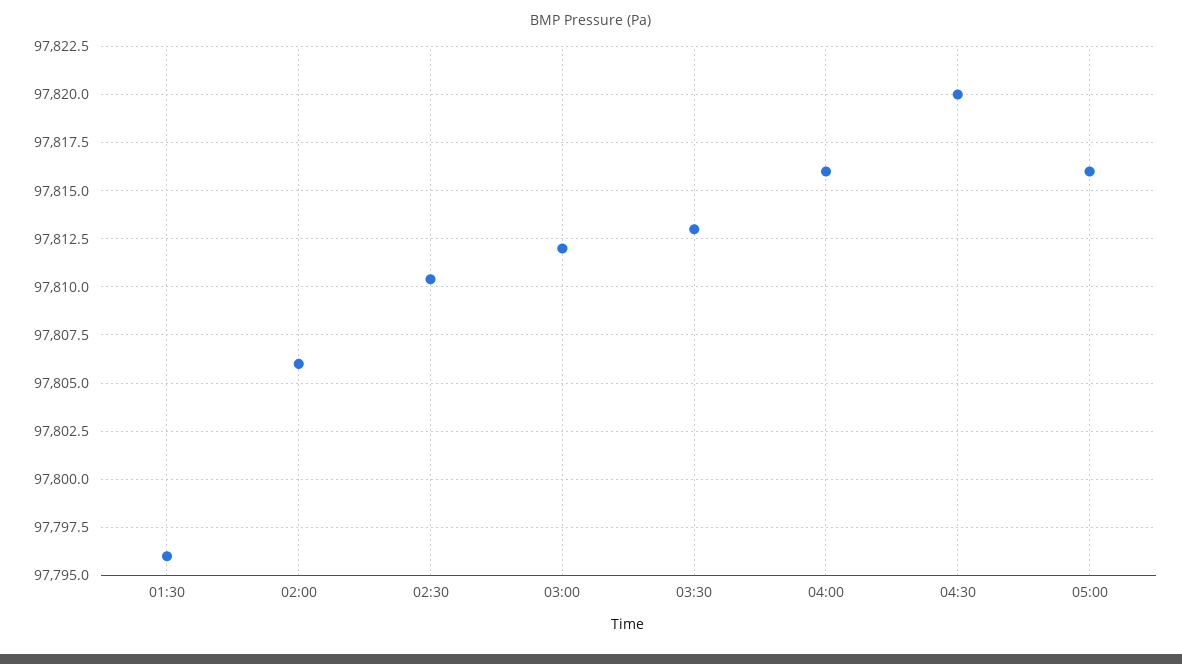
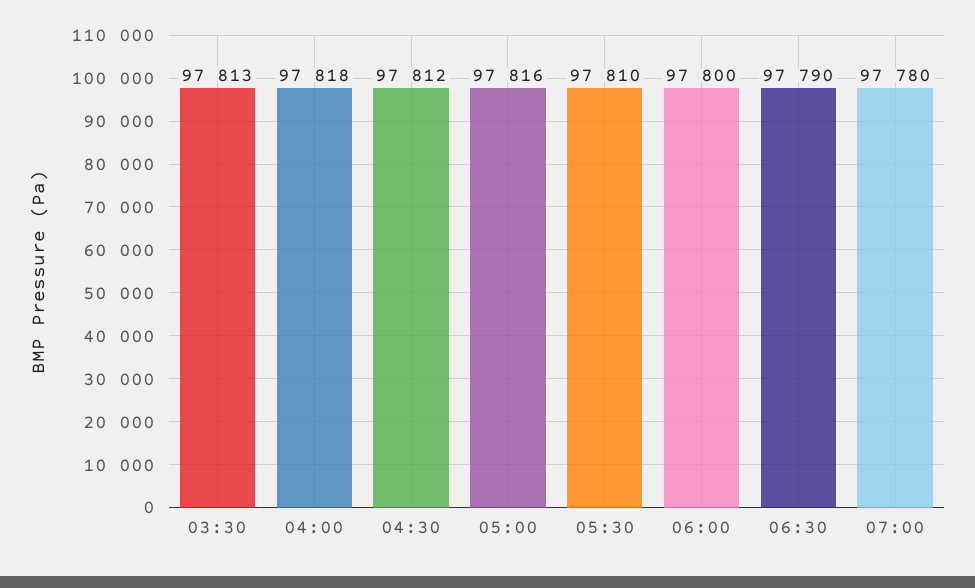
01:30: 97796 -> none
02:00: 97806 -> none
02:30: 97810.5 -> none
03:00: 97812 -> none
04:00: 97816 -> 97818
04:30: 97820 -> 97812
05:30: none -> 97810
06:00: none -> 97800
06:30: none -> 97790
07:00: none -> 97780

